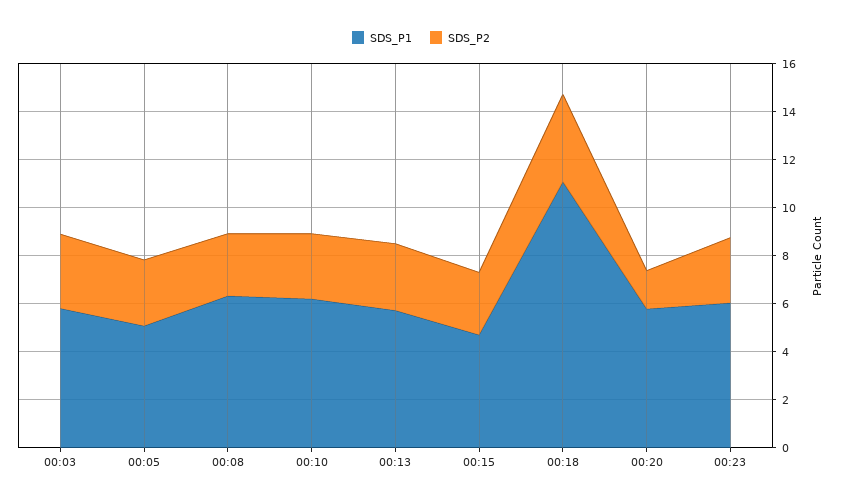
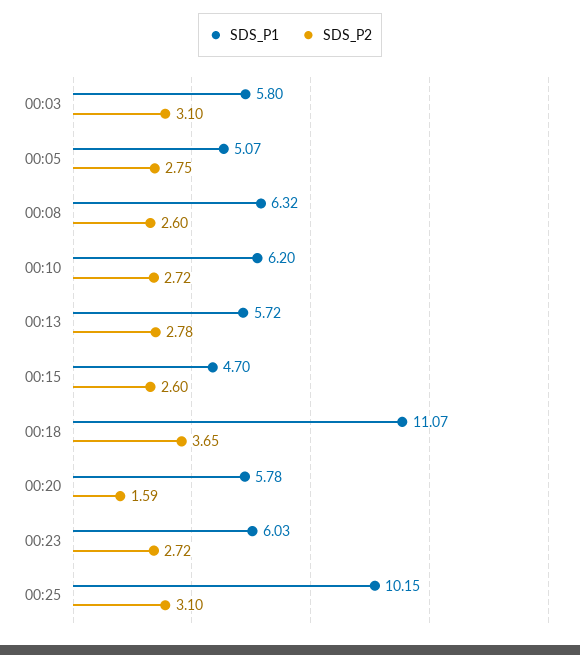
SDS_P1, 00:25: none -> 10.15
SDS_P2, 00:25: none -> 3.1

